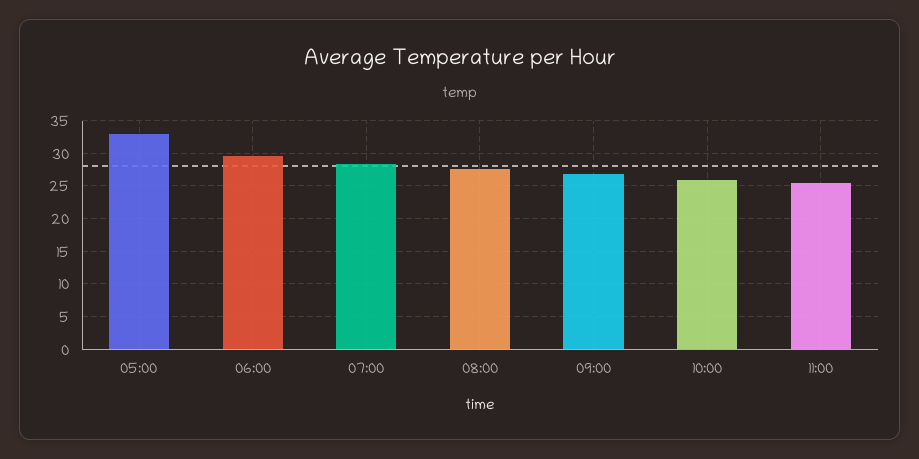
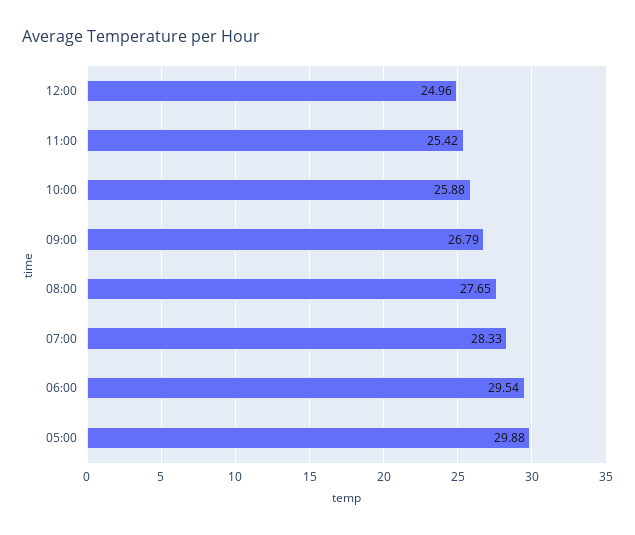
05:00: 33 -> 29.88
12:00: none -> 24.96

